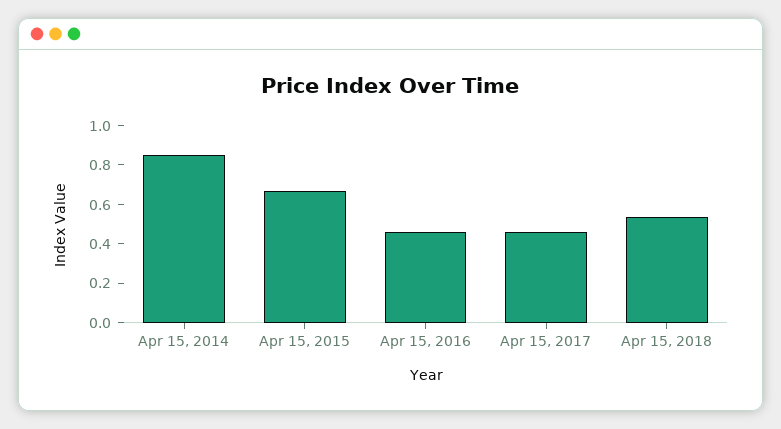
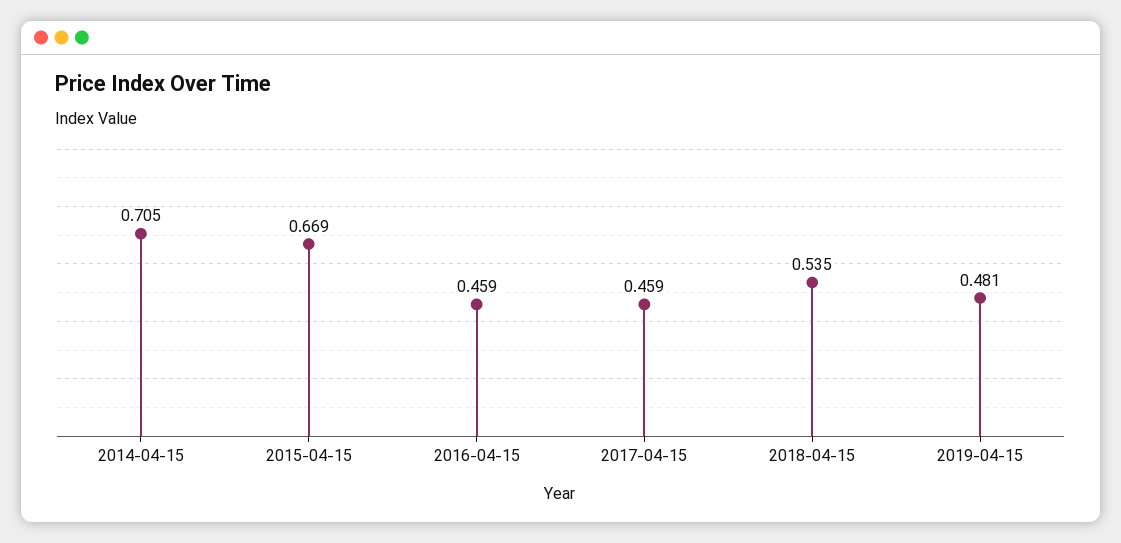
Apr 15, 2014: 0.85 -> 0.705
2019-04-15: none -> 0.481

